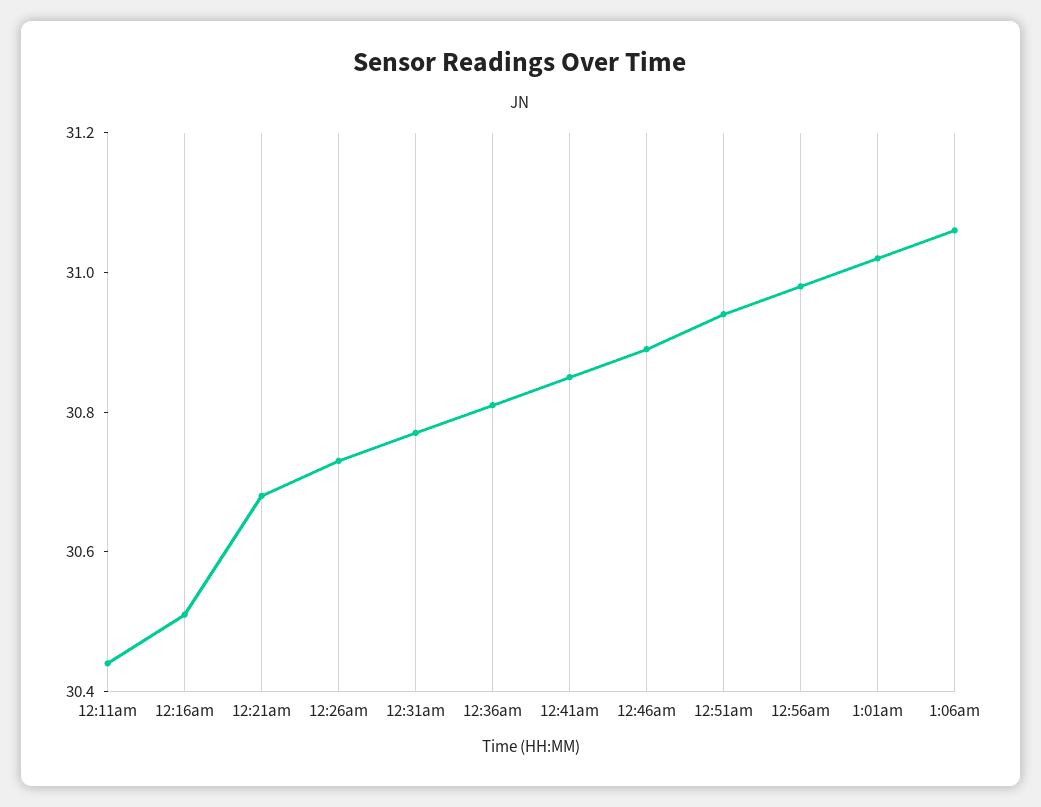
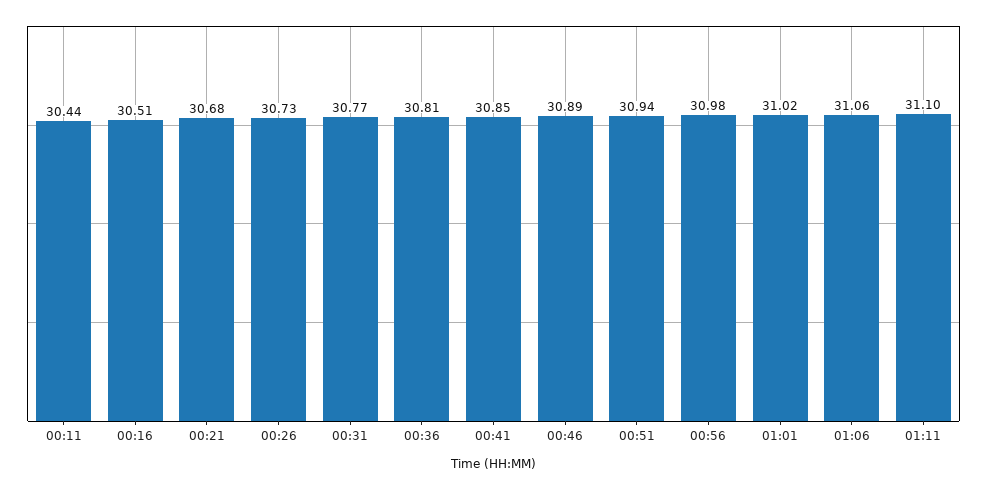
01:11: none -> 31.1

